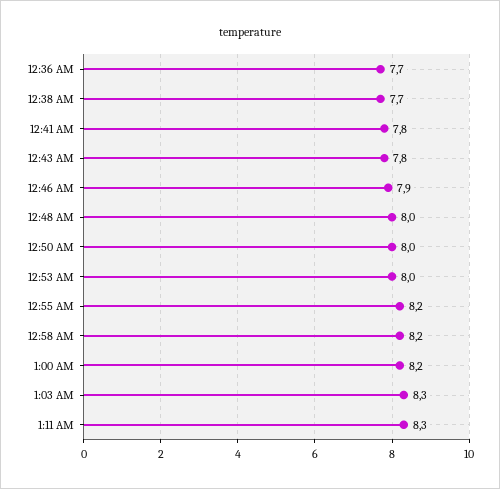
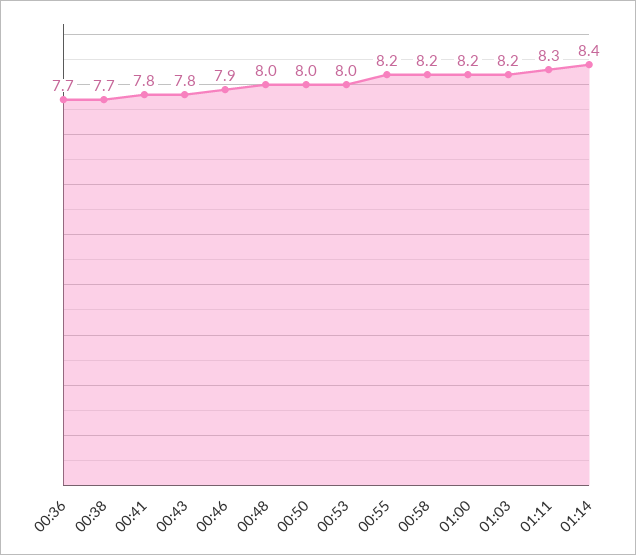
1:03 AM: 8.3 -> 8.2
01:14: none -> 8.4

